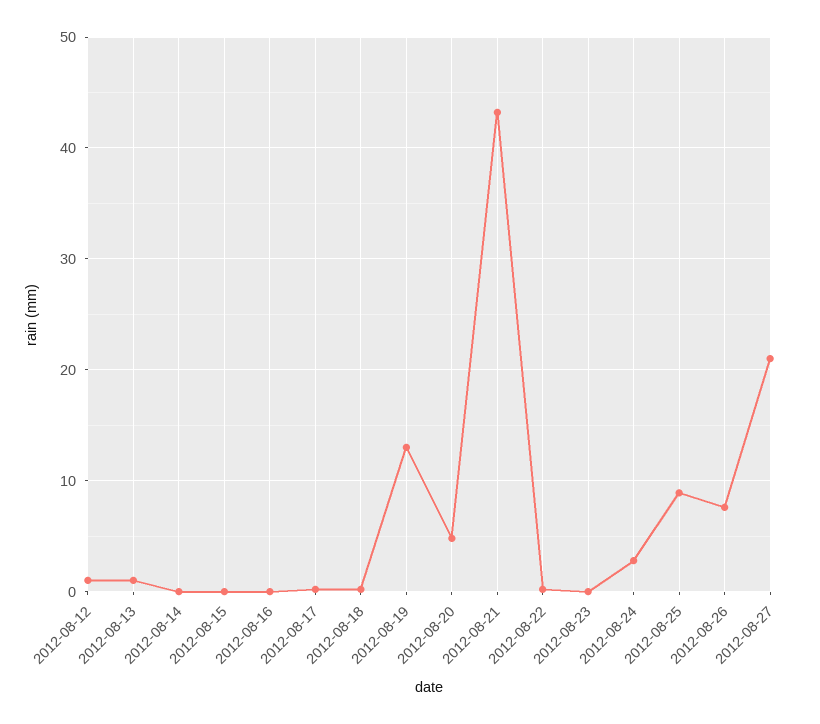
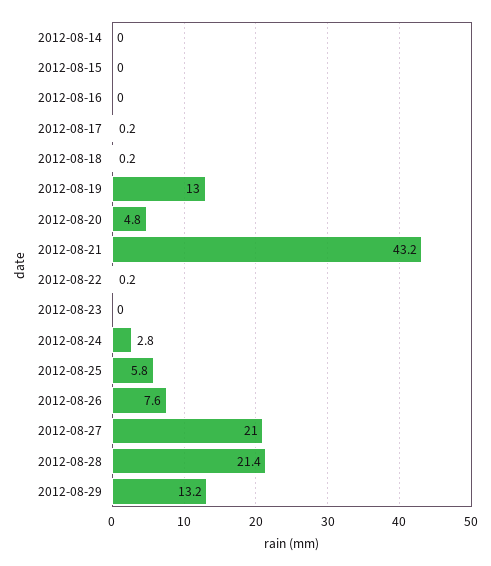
2012-08-12: 1 -> none
2012-08-13: 1 -> none
2012-08-25: 9 -> 5.8
2012-08-28: none -> 21.4
2012-08-29: none -> 13.2

